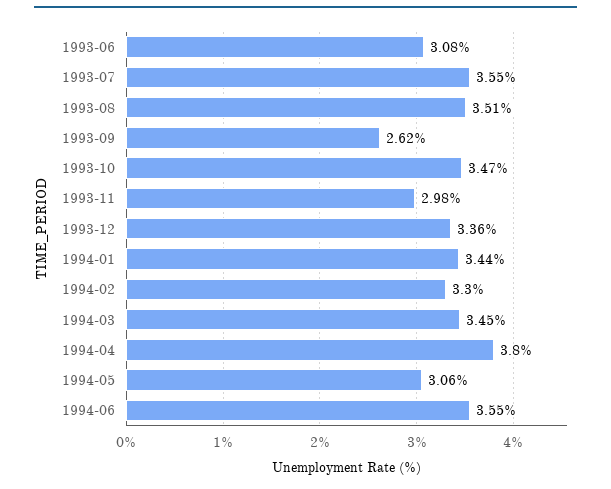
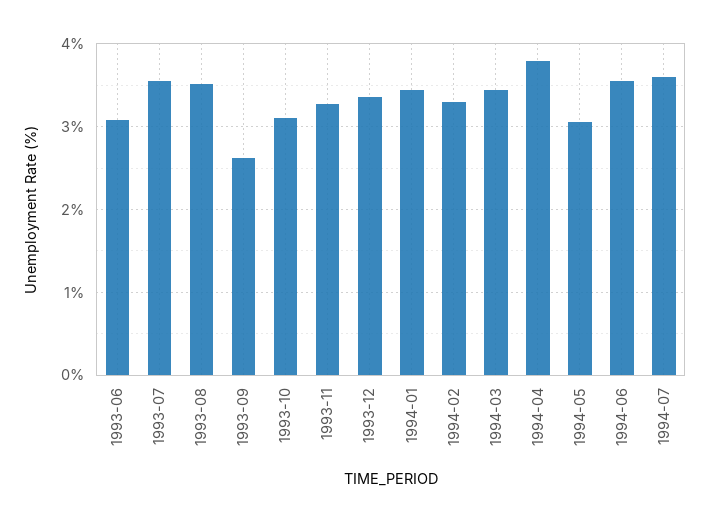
1993-10: 3.47 -> 3.1
1993-11: 2.98 -> 3.3
1994-07: none -> 3.6

